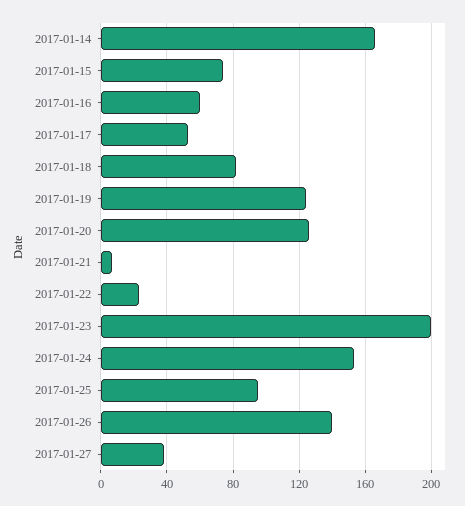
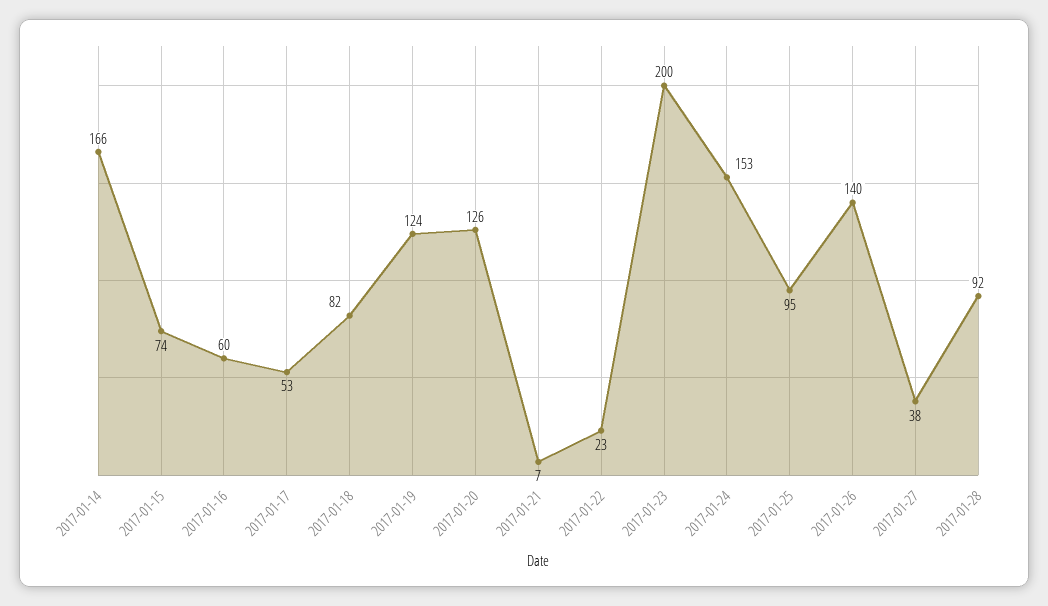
2017-01-28: none -> 92

